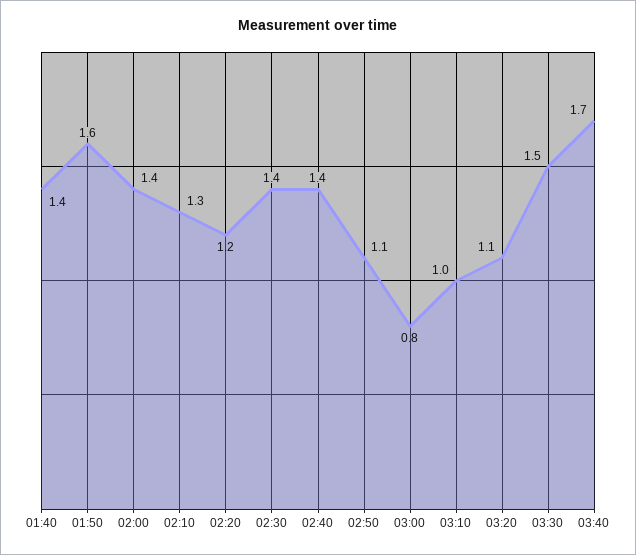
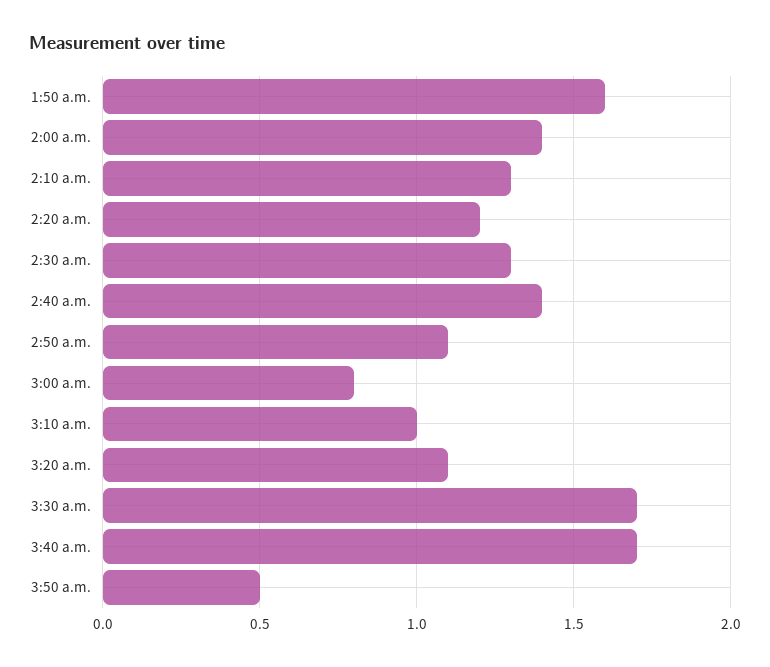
01:40: 1.4 -> none
02:30: 1.4 -> 1.3
03:30: 1.5 -> 1.7
3:50 a.m.: none -> 0.5

